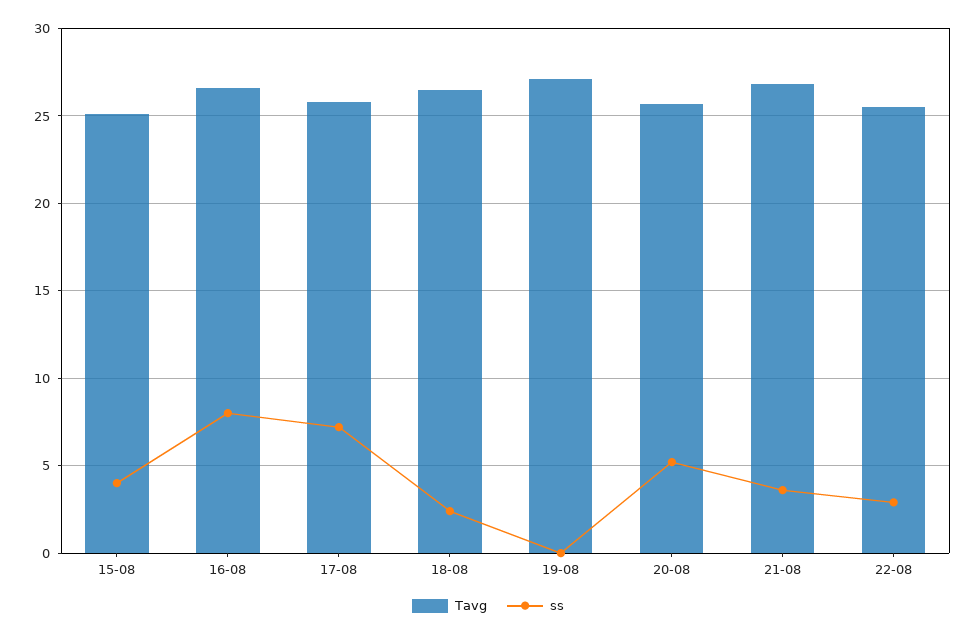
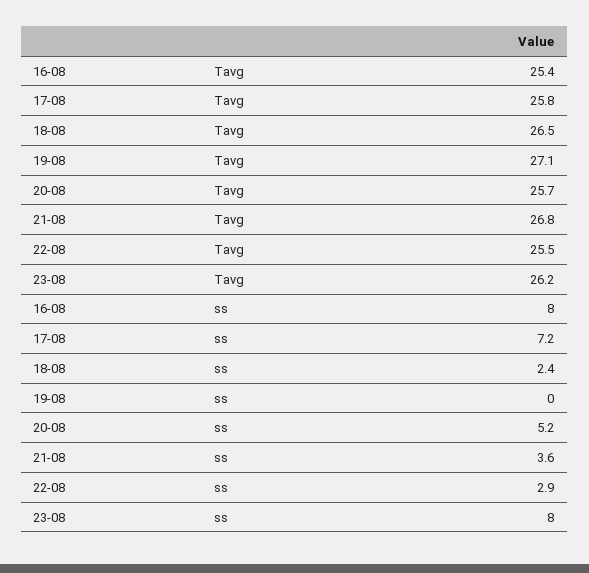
Tavg, 15-08: 25 -> none
ss, 15-08: 4 -> none
Tavg, 16-08: 26.5 -> 25.4
Tavg, 23-08: none -> 26.2
ss, 23-08: none -> 8

